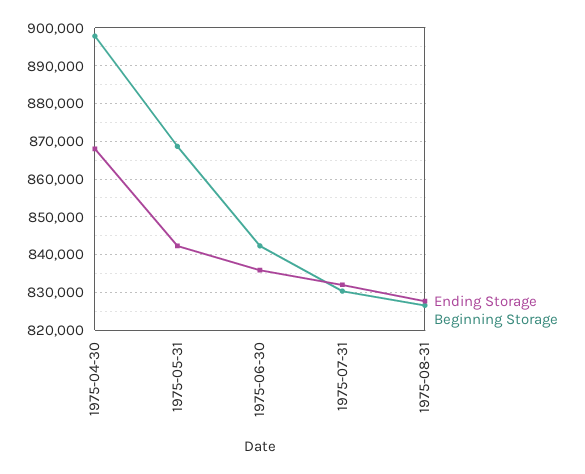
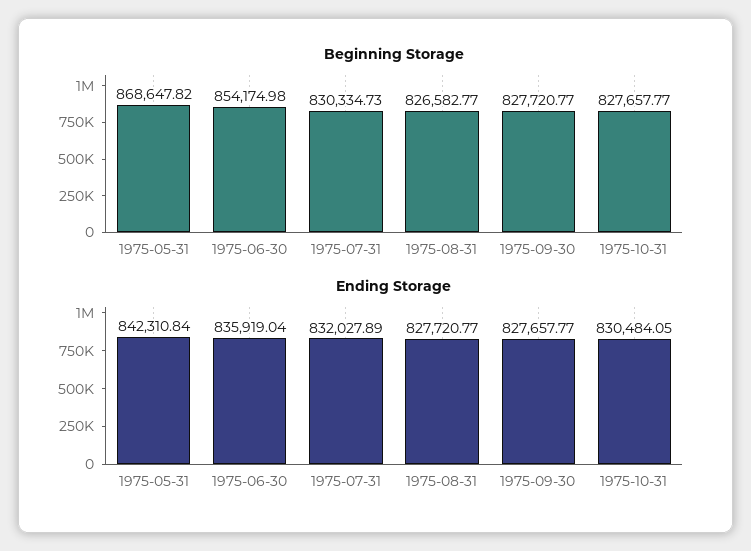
Ending Storage, 1975-04-30: 868000 -> none
Beginning Storage, 1975-04-30: 898000 -> none
Beginning Storage, 1975-06-30: 842000 -> 854174.98
Beginning Storage, 1975-09-30: none -> 827720.77
Beginning Storage, 1975-10-31: none -> 827657.77
Ending Storage, 1975-09-30: none -> 827657.77
Ending Storage, 1975-10-31: none -> 830484.05

